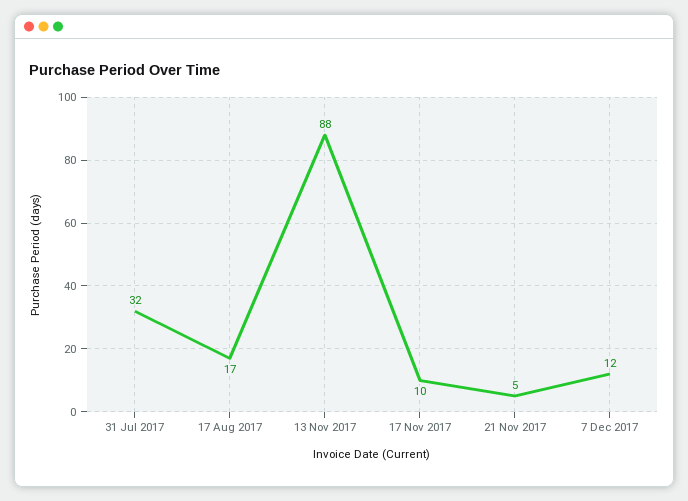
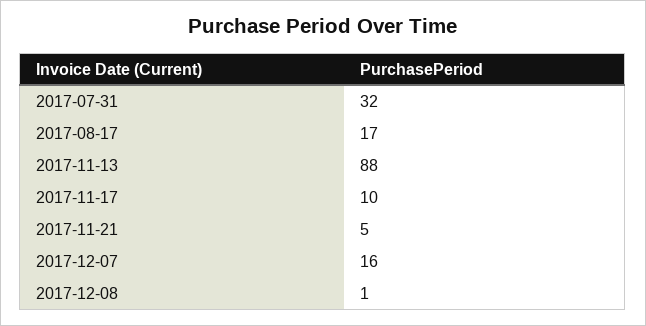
7 Dec 2017: 12 -> 16
2017-12-08: none -> 1

